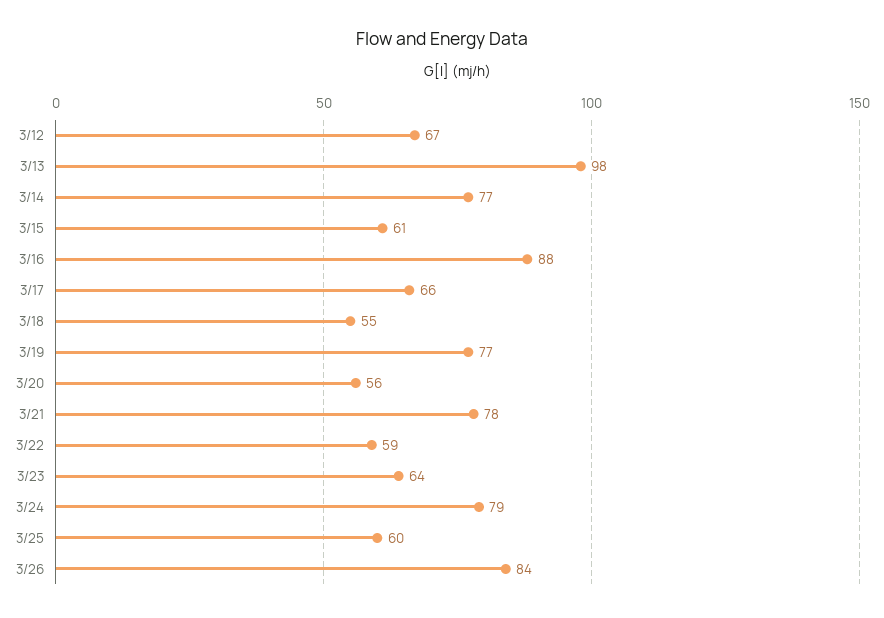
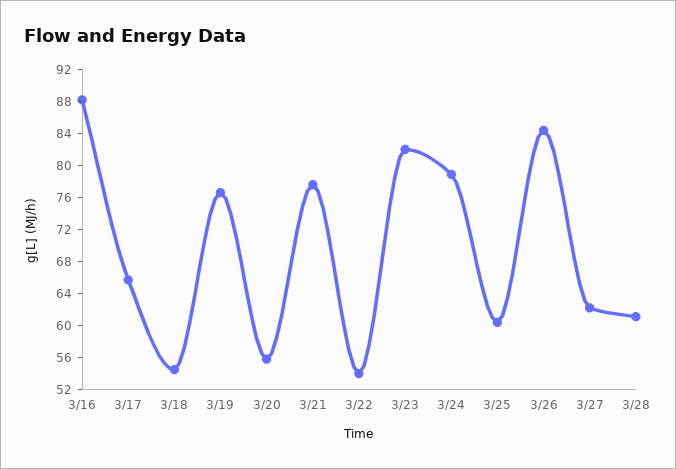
3/12: 67 -> none
3/13: 98 -> none
3/14: 77 -> none
3/15: 61 -> none
3/22: 59 -> 54
3/23: 64 -> 82
3/27: none -> 62
3/28: none -> 61

